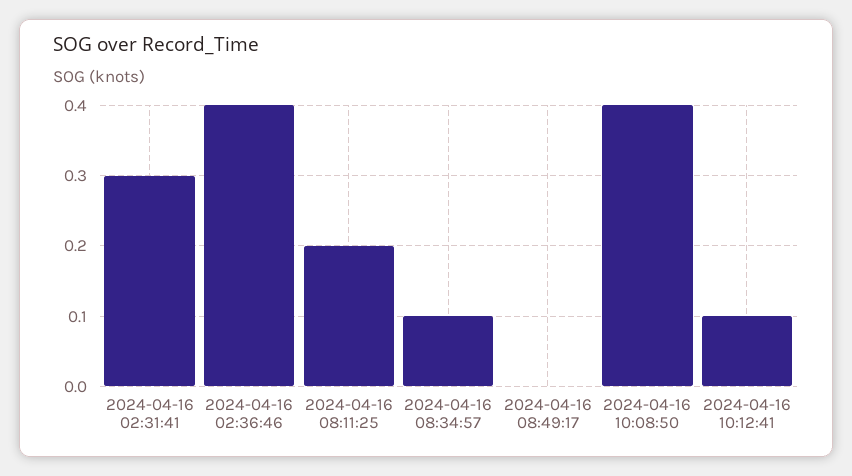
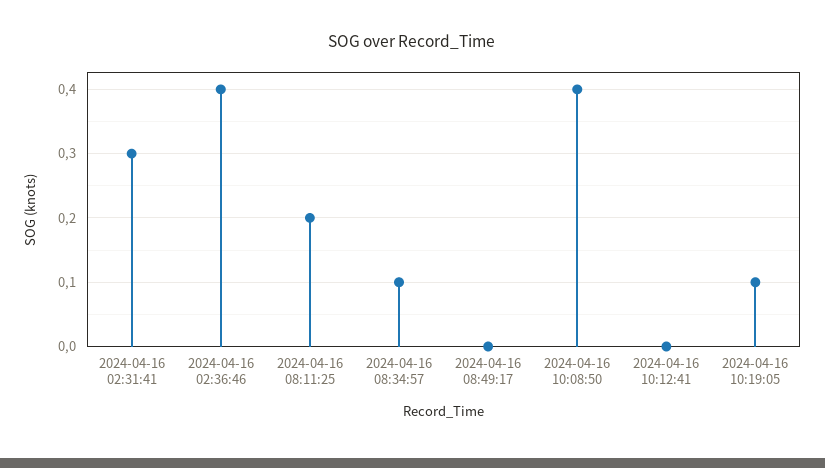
2024-04-16 10:12:41: 0.1 -> 0
2024-04-16 10:19:05: none -> 0.1

